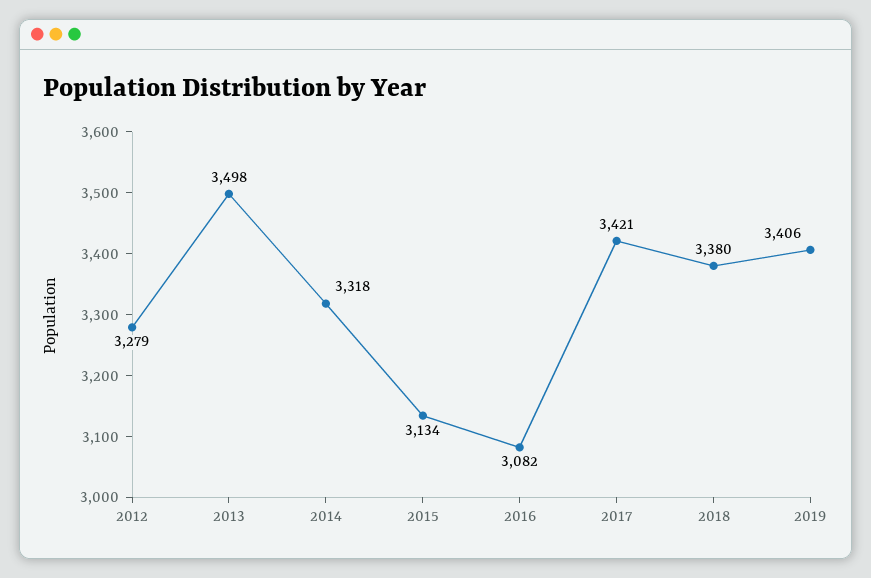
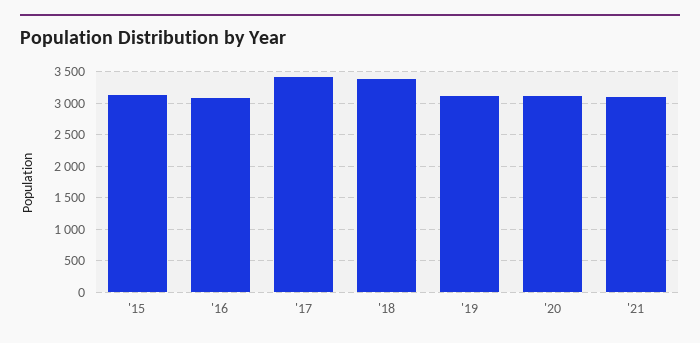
2012: 3279 -> none
2013: 3498 -> none
2014: 3318 -> none
2019: 3406 -> 3100
'20: none -> 3100
'21: none -> 3100

